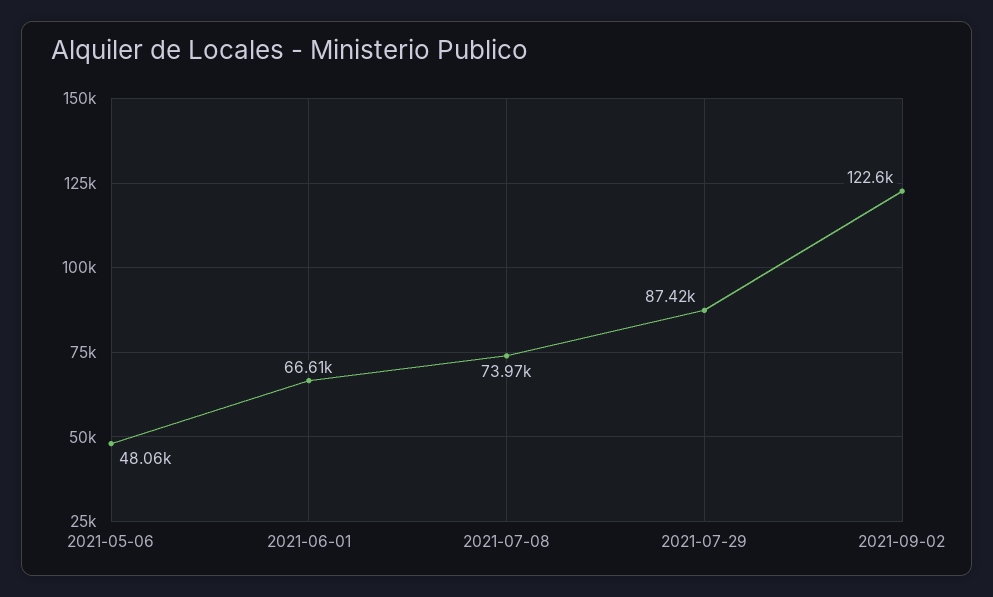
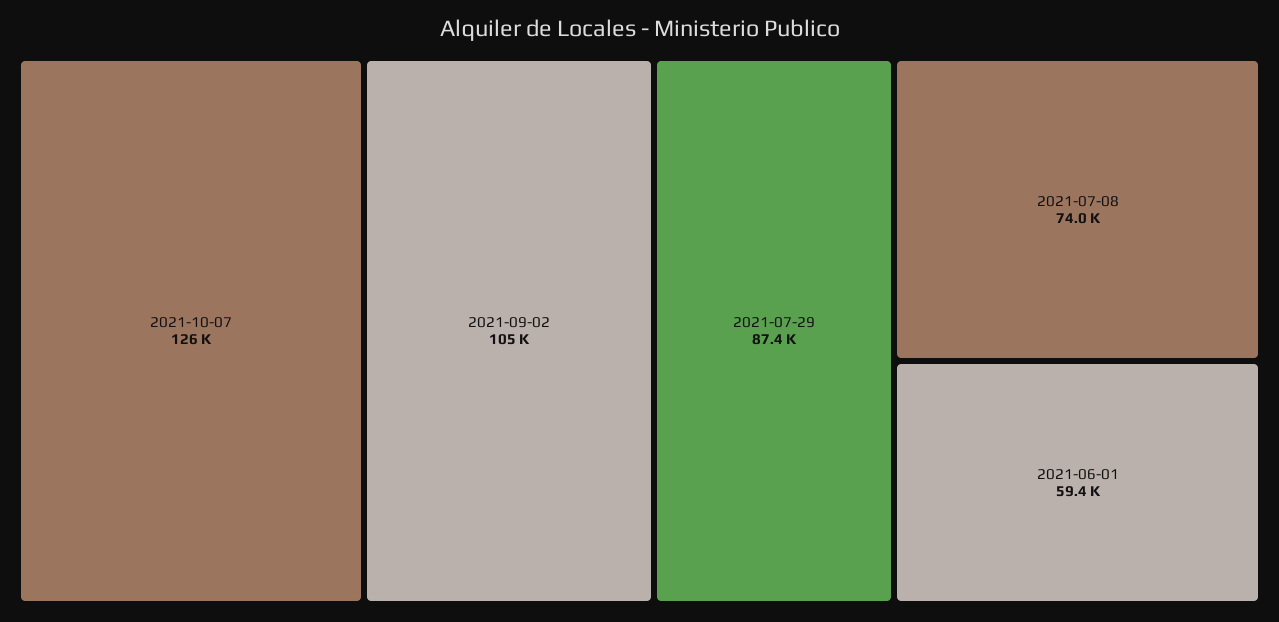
2021-05-06: 48060 -> none
2021-06-01: 66610 -> 59400
2021-09-02: 122600 -> 105000
2021-10-07: none -> 126000

